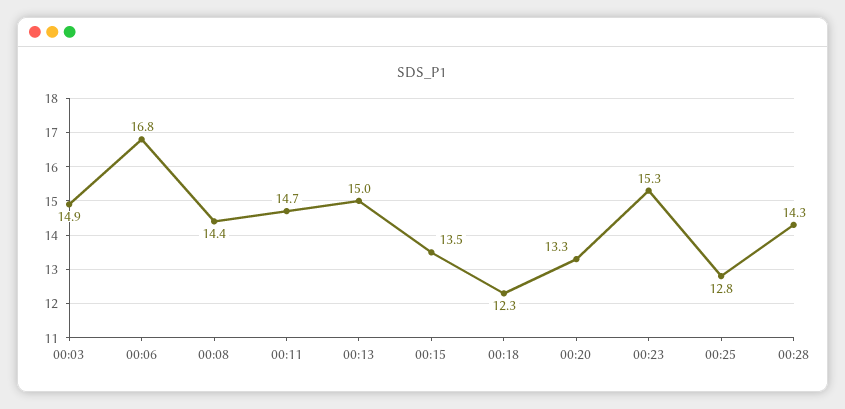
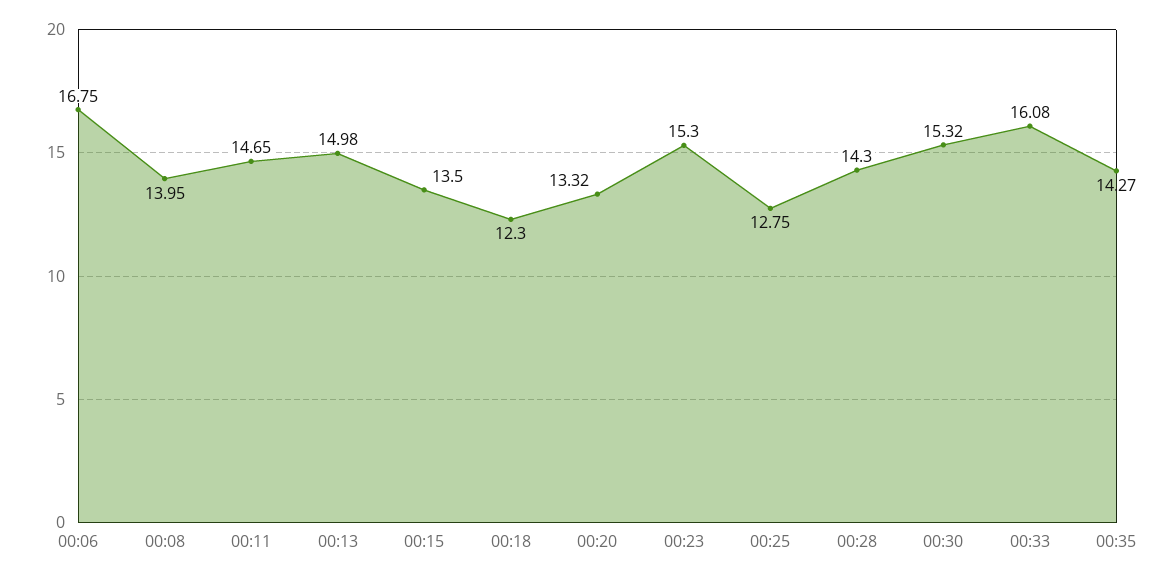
00:03: 14.9 -> none
00:08: 14.4 -> 13.95
00:30: none -> 15.32
00:33: none -> 16.08
00:35: none -> 14.27

